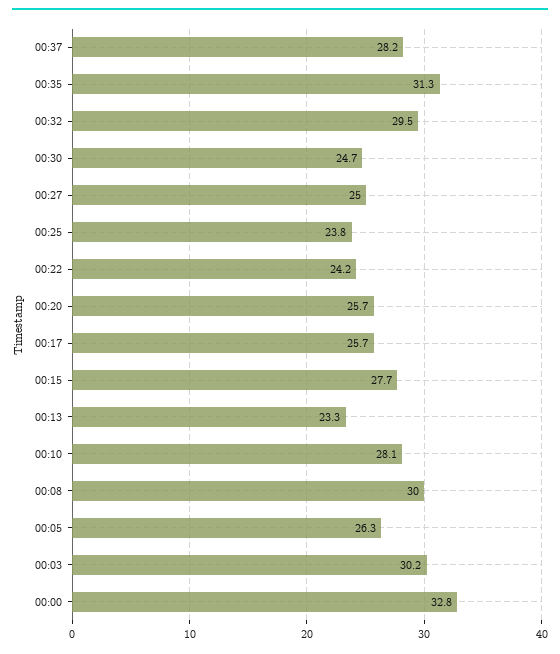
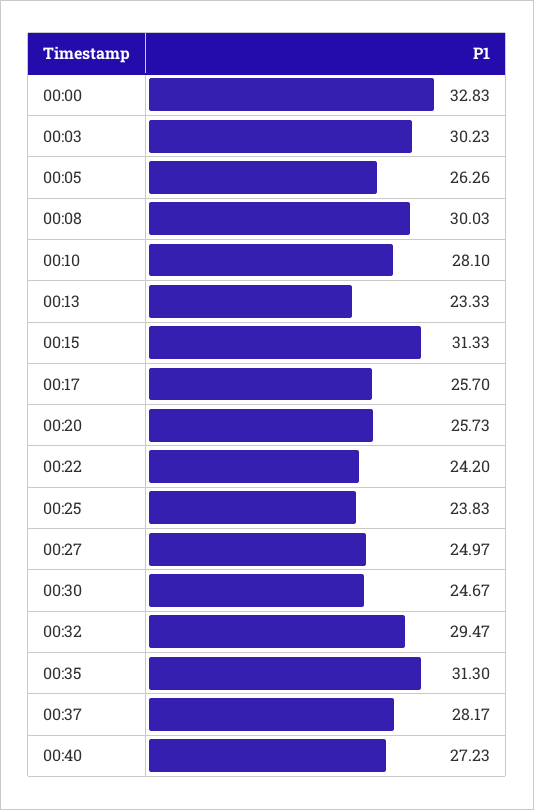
00:15: 27.7 -> 31.33
00:40: none -> 27.23

